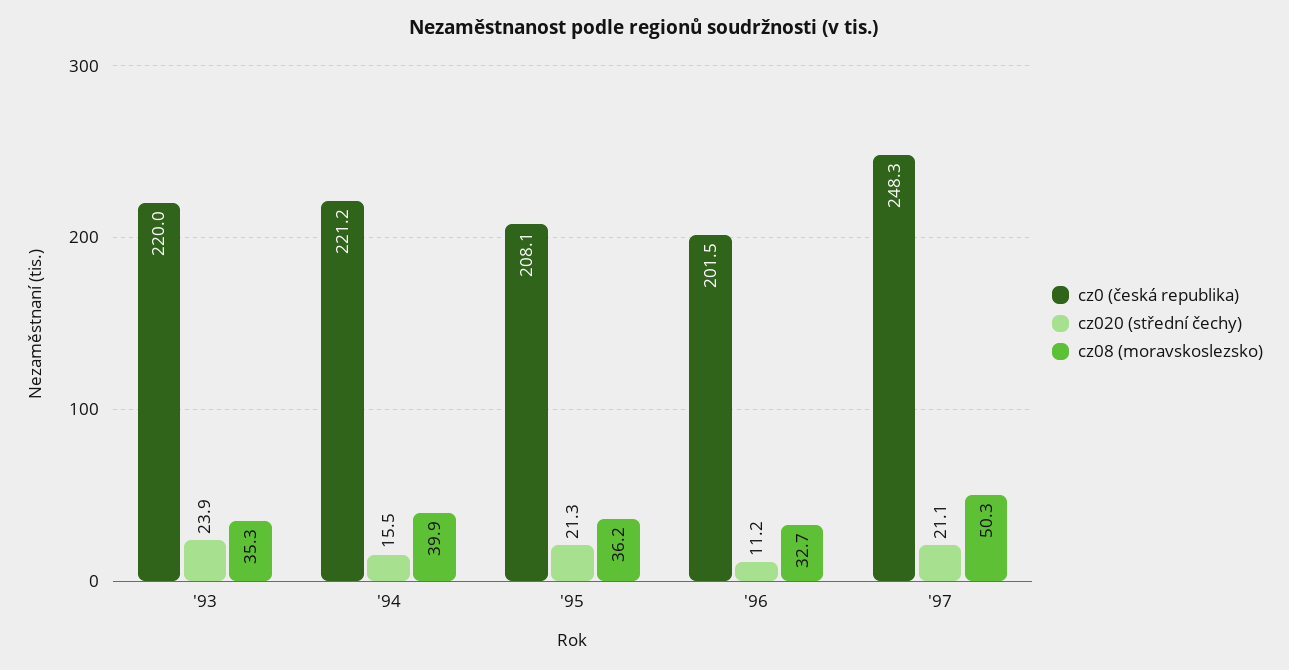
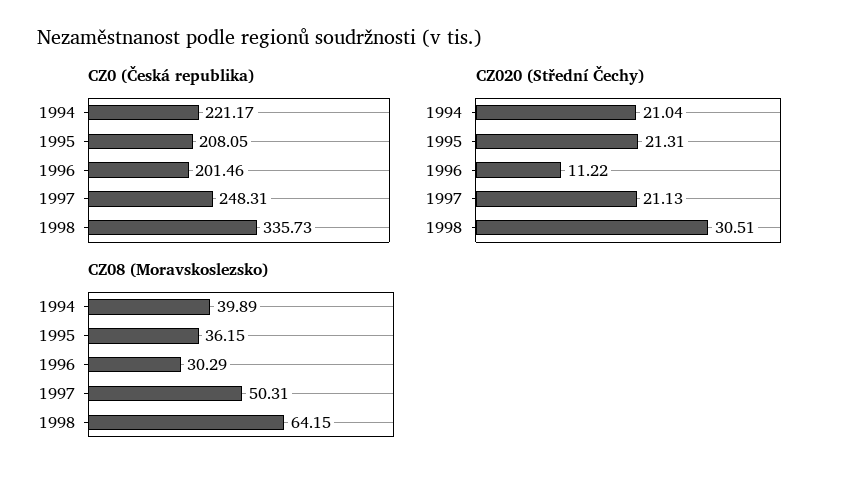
cz0 (česká republika), '93: 220 -> none
cz020 (střední čechy), '93: 23.9 -> none
cz08 (moravskoslezsko), '93: 35.3 -> none
cz020 (střední čechy), '94: 15.5 -> 21.04
cz08 (moravskoslezsko), '96: 32.7 -> 30.29
cz0 (česká republika), 1998: none -> 335.73
cz020 (střední čechy), 1998: none -> 30.51
cz08 (moravskoslezsko), 1998: none -> 64.15

